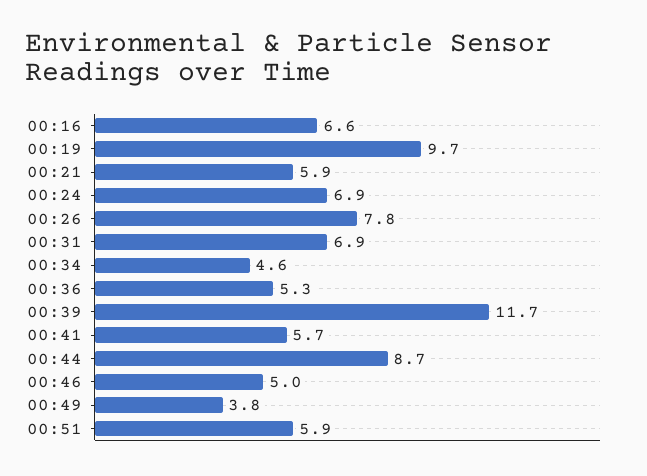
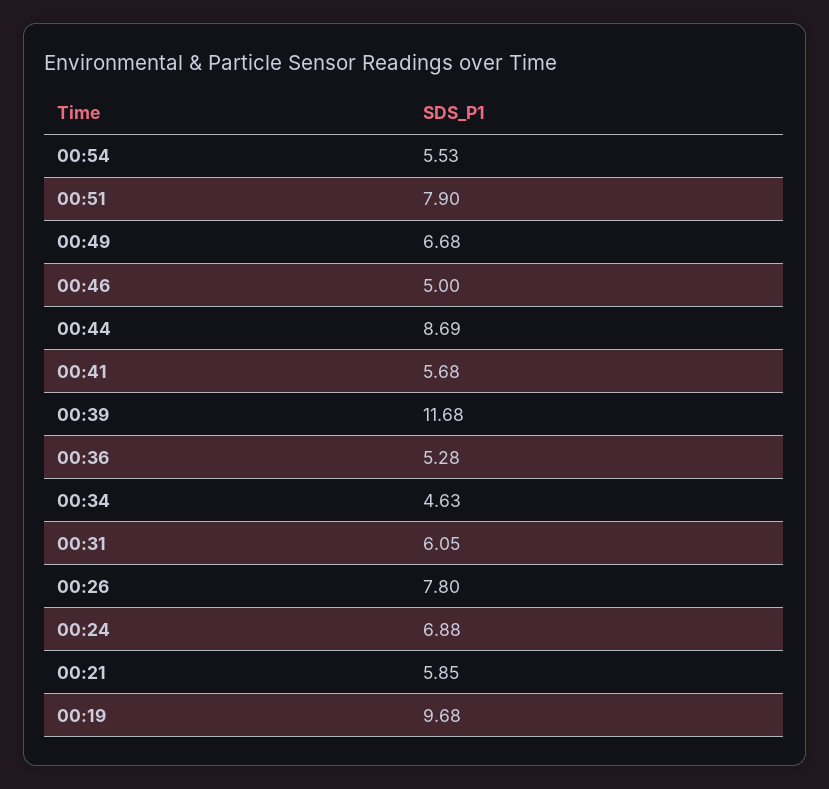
00:16: 6.6 -> none
00:31: 6.9 -> 6.05
00:49: 3.8 -> 6.68
00:51: 5.9 -> 7.9
00:54: none -> 5.53

